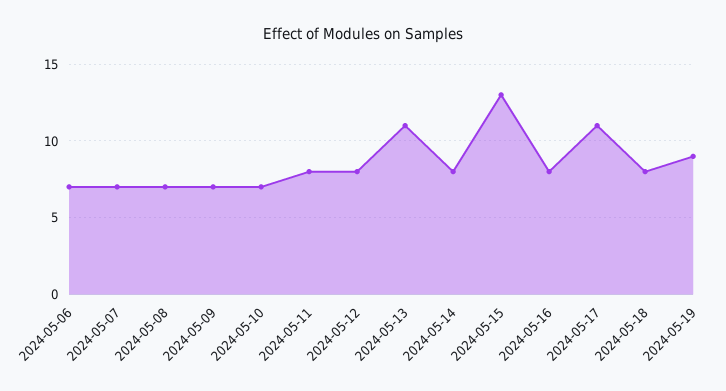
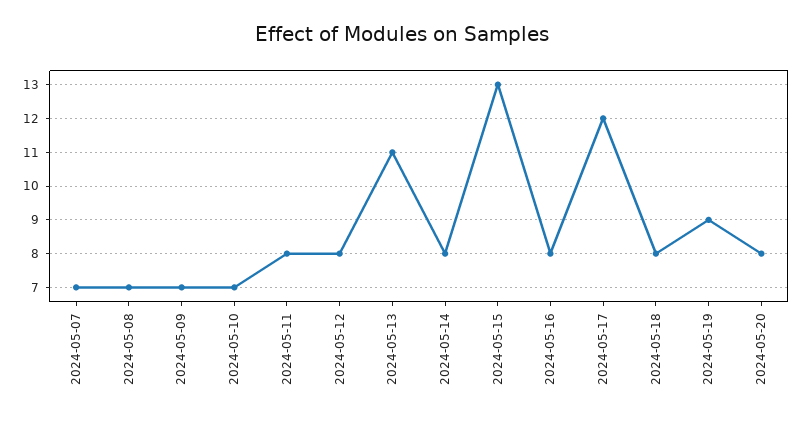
2024-05-06: 7 -> none
2024-05-17: 11 -> 12
2024-05-20: none -> 8

